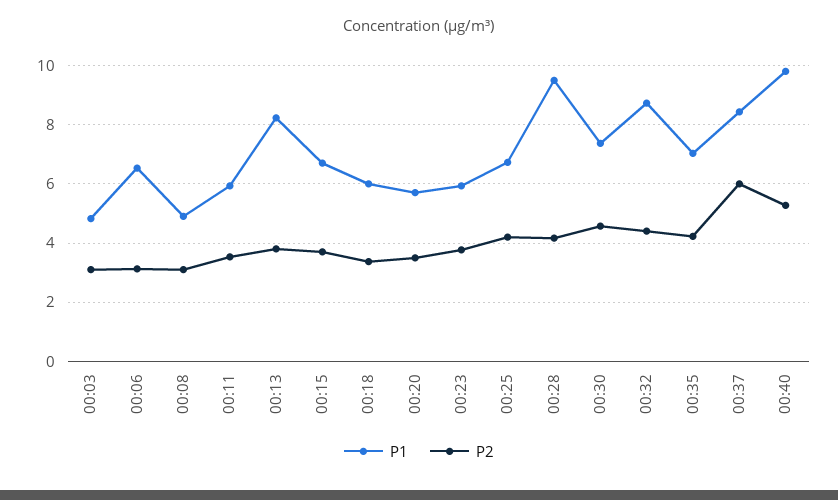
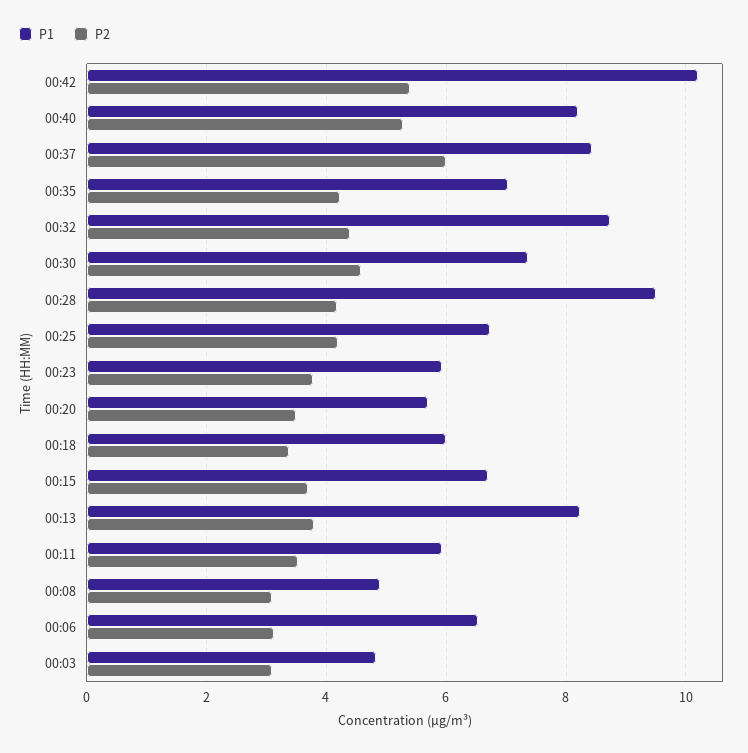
P1, 00:40: 9.75 -> 8.2
P1, 00:42: none -> 10.2
P2, 00:42: none -> 5.4

